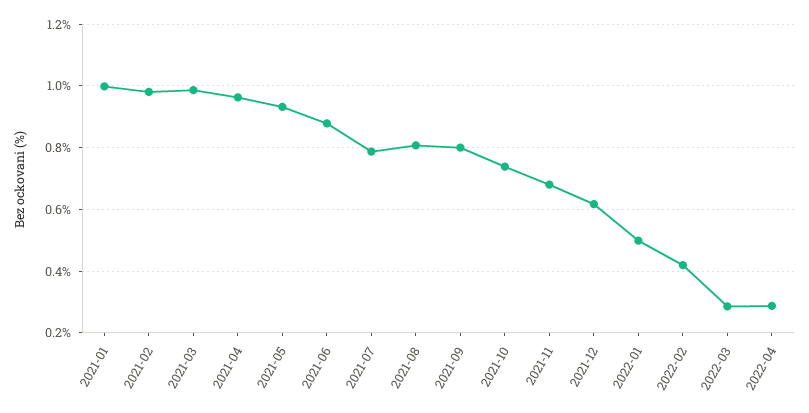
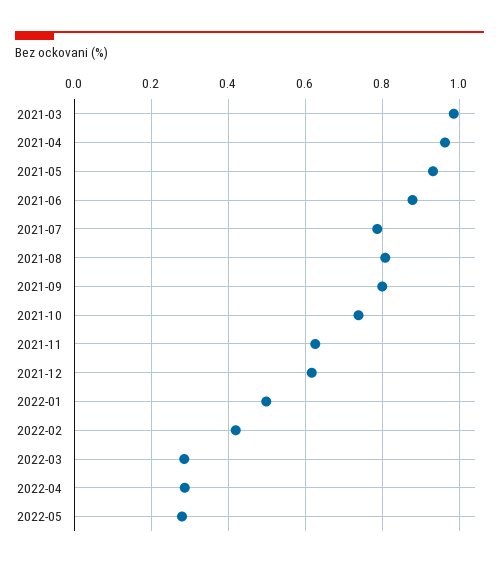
2021-01: 1 -> none
2021-02: 0.98 -> none
2021-11: 0.68 -> 0.62
2022-05: none -> 0.28

